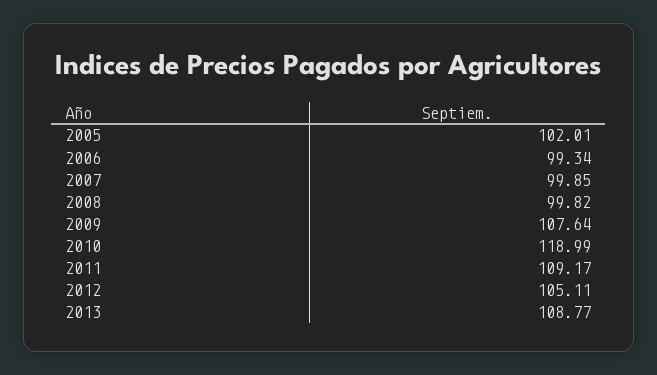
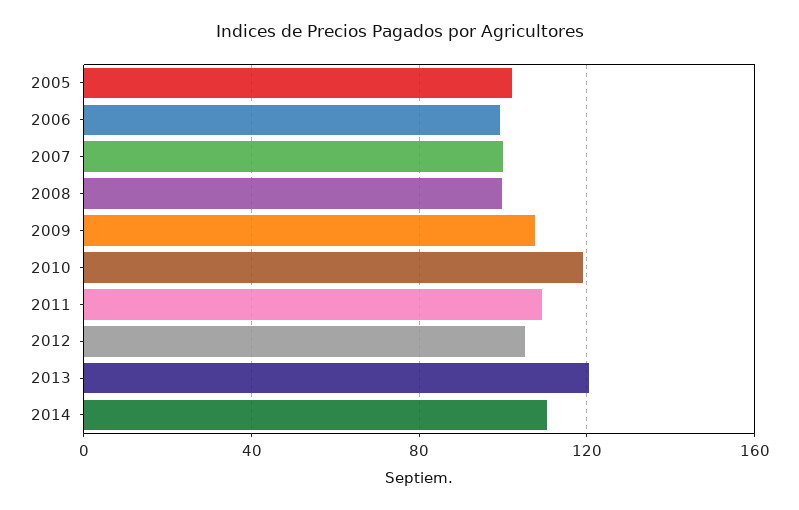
2013: 108.77 -> 120
2014: none -> 110

